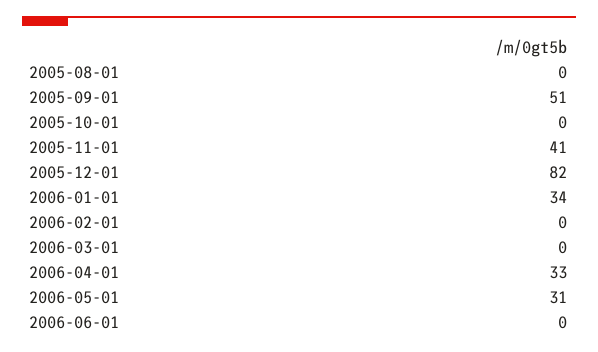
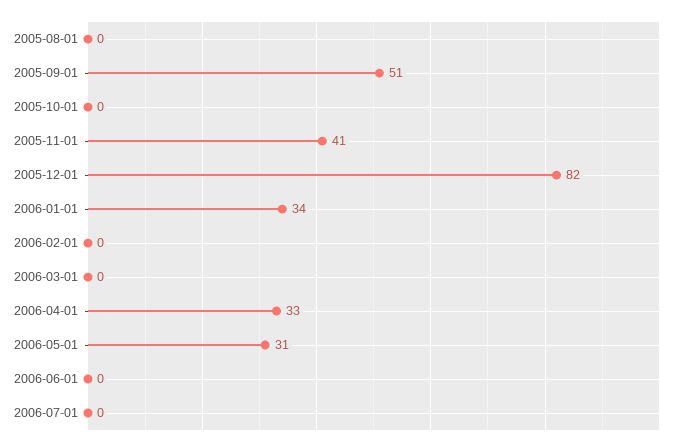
2006-07-01: none -> 0

